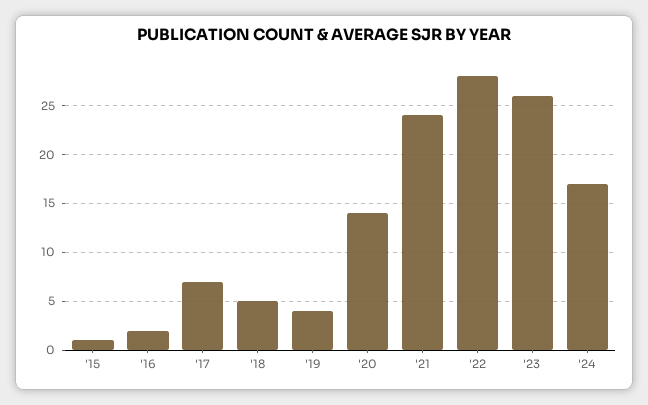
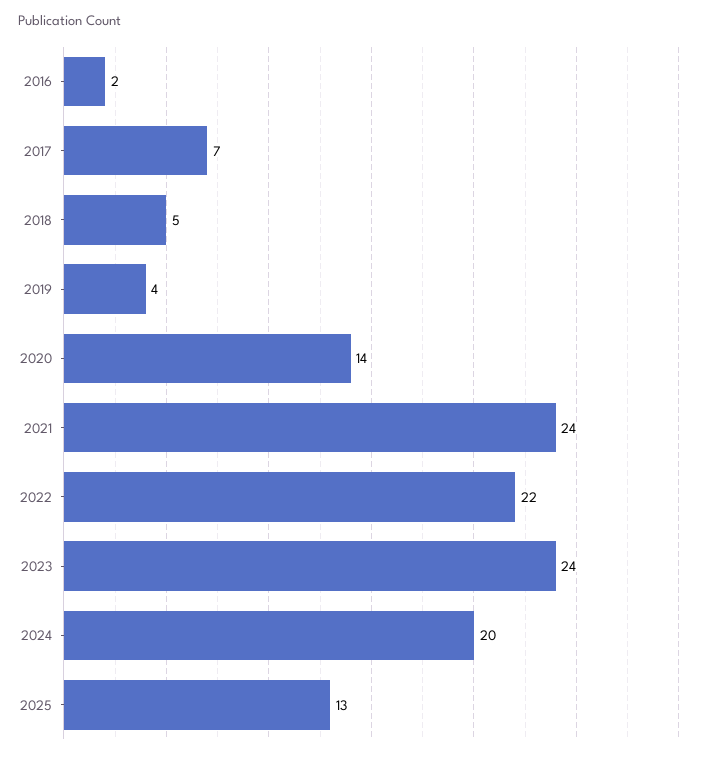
'15: 1 -> none
'22: 28 -> 22
'23: 26 -> 24
'24: 17 -> 20
2025: none -> 13

